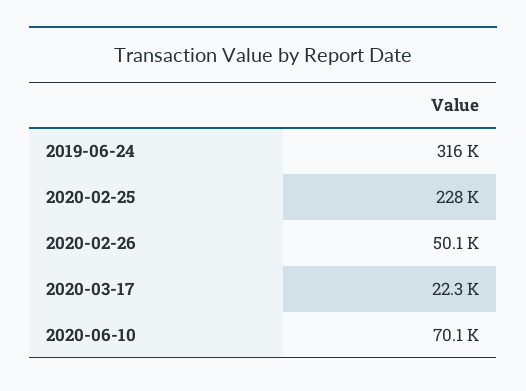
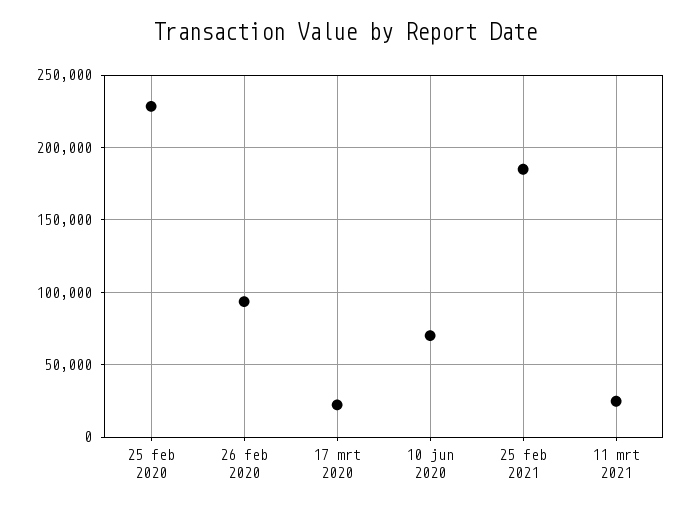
2019-06-24: 316000 -> none
2020-02-26: 50100 -> 95000
25 feb 2021: none -> 185000
11 mrt 2021: none -> 25000

